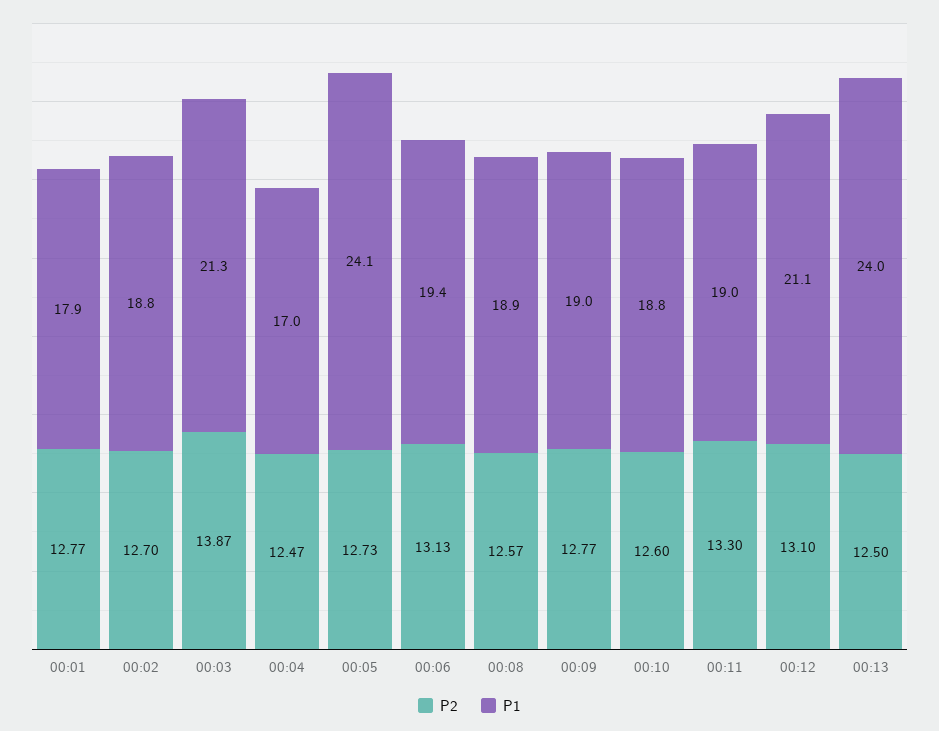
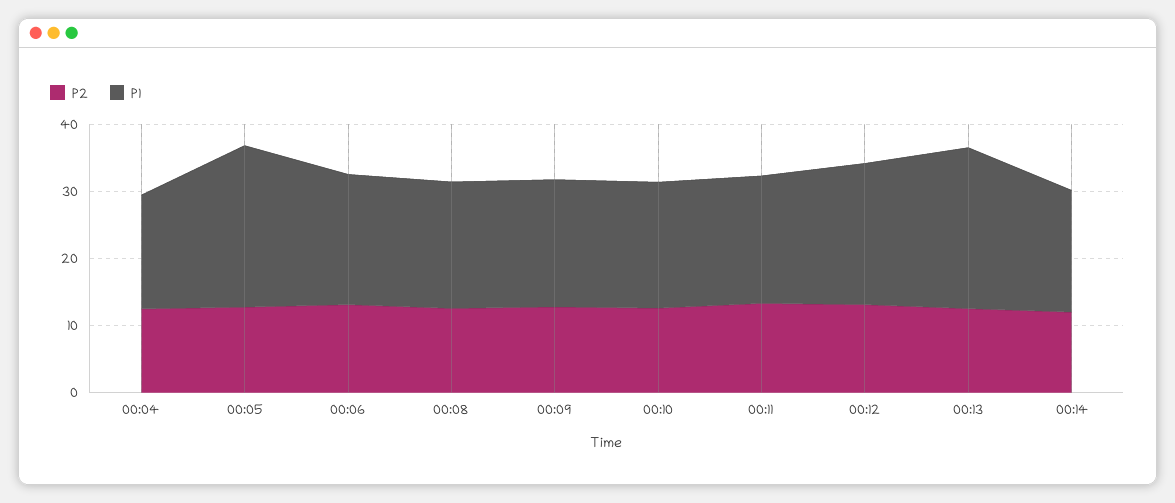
P2, 00:01: 12.77 -> none
P1, 00:01: 17.9 -> none
P2, 00:02: 12.7 -> none
P1, 00:02: 18.8 -> none
P2, 00:03: 13.87 -> none
P1, 00:03: 21.3 -> none
P2, 00:14: none -> 12
P1, 00:14: none -> 18

